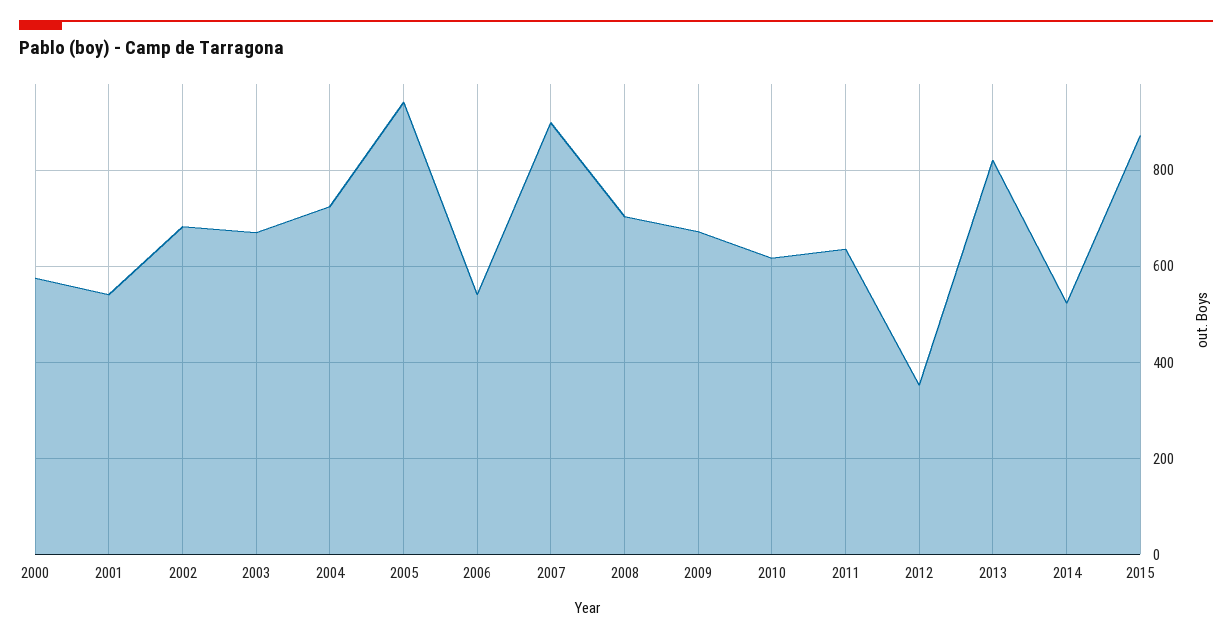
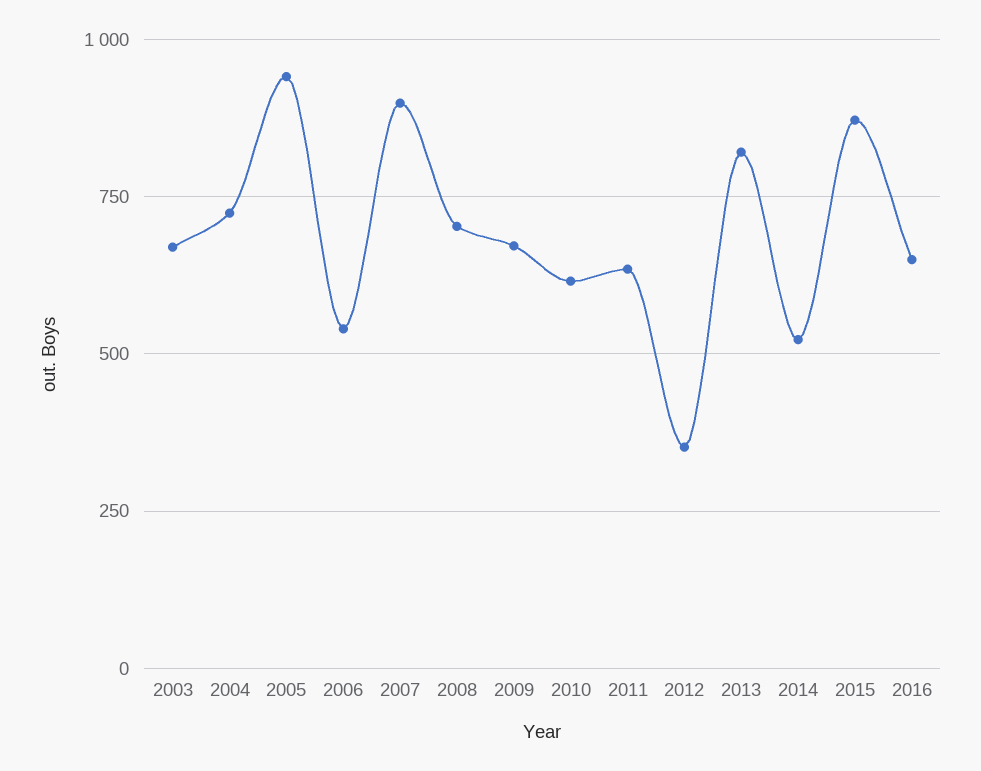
2000: 580 -> none
2001: 540 -> none
2002: 680 -> none
2016: none -> 650

